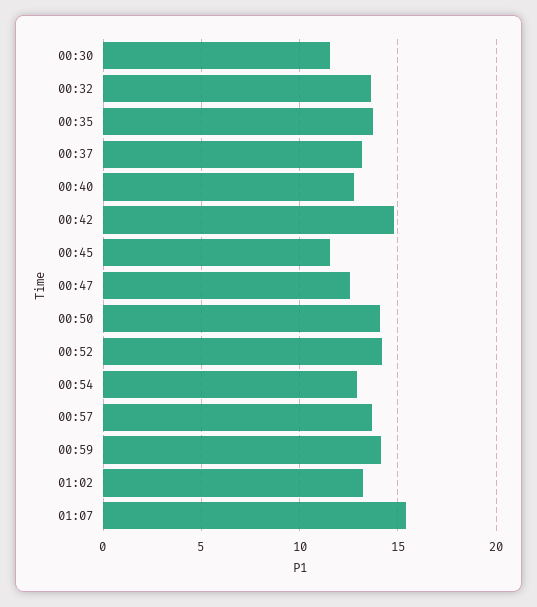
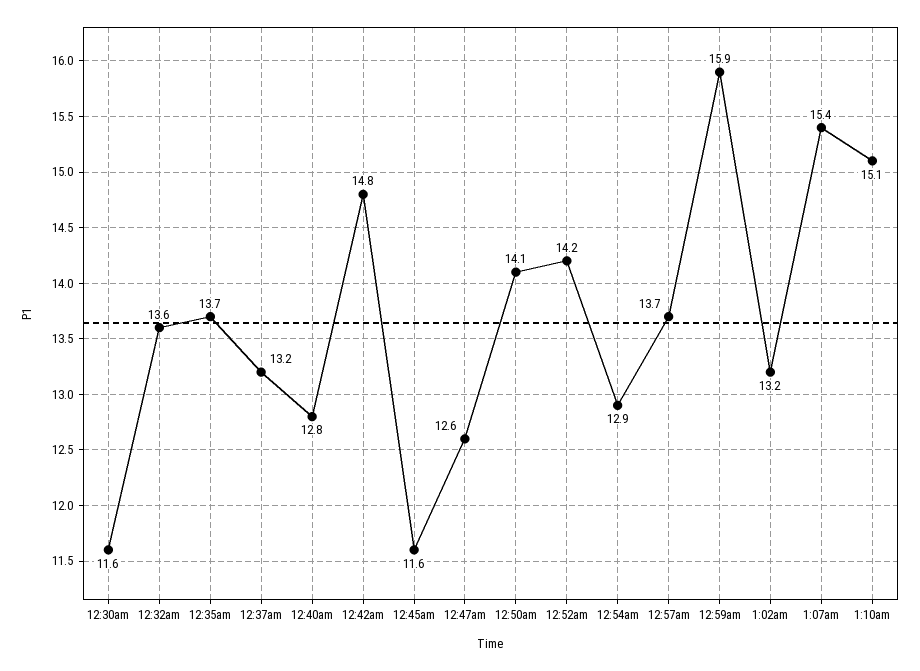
00:59: 14 -> 15.9
1:10am: none -> 15.1

